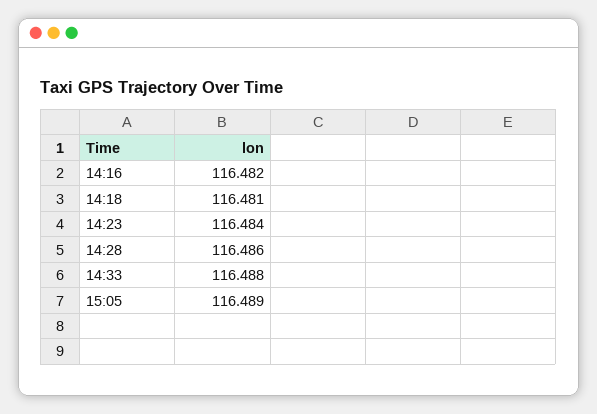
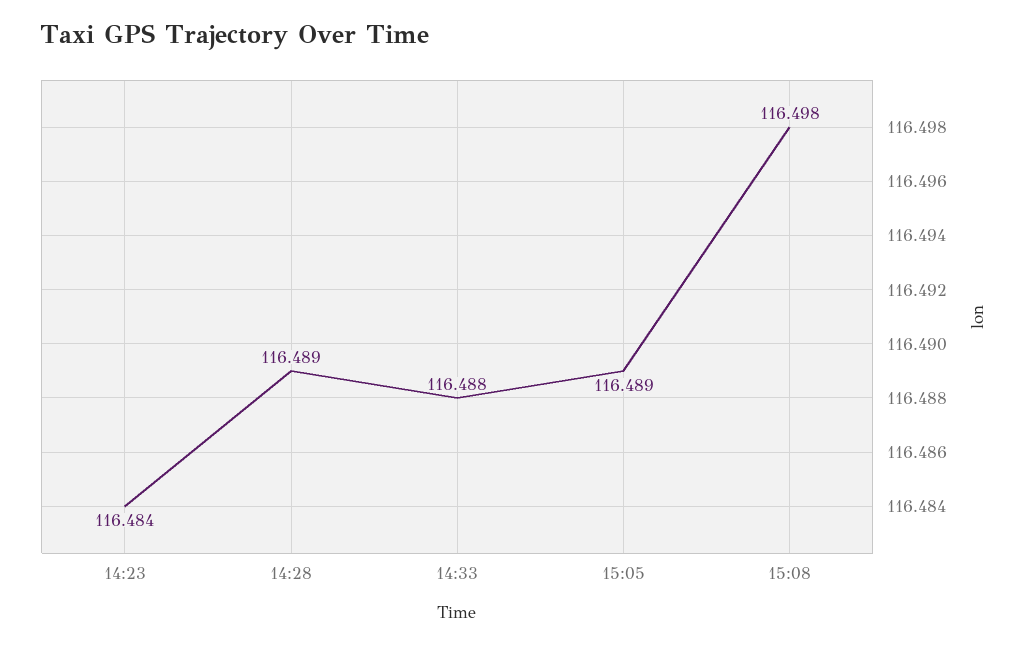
14:16: 116.482 -> none
14:18: 116.481 -> none
14:28: 116.486 -> 116.489
15:08: none -> 116.498

